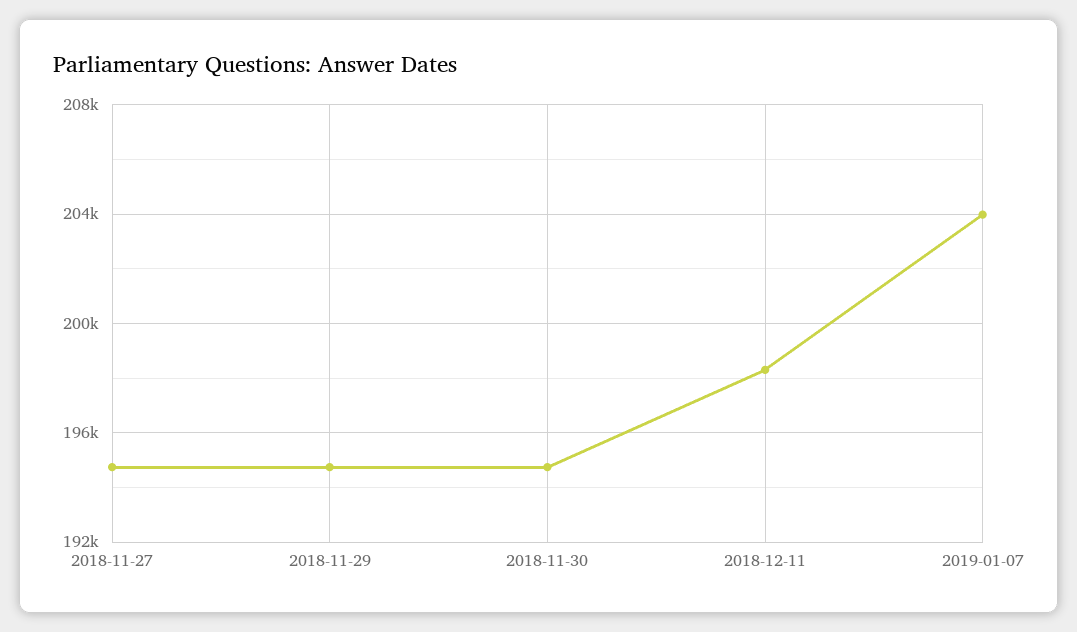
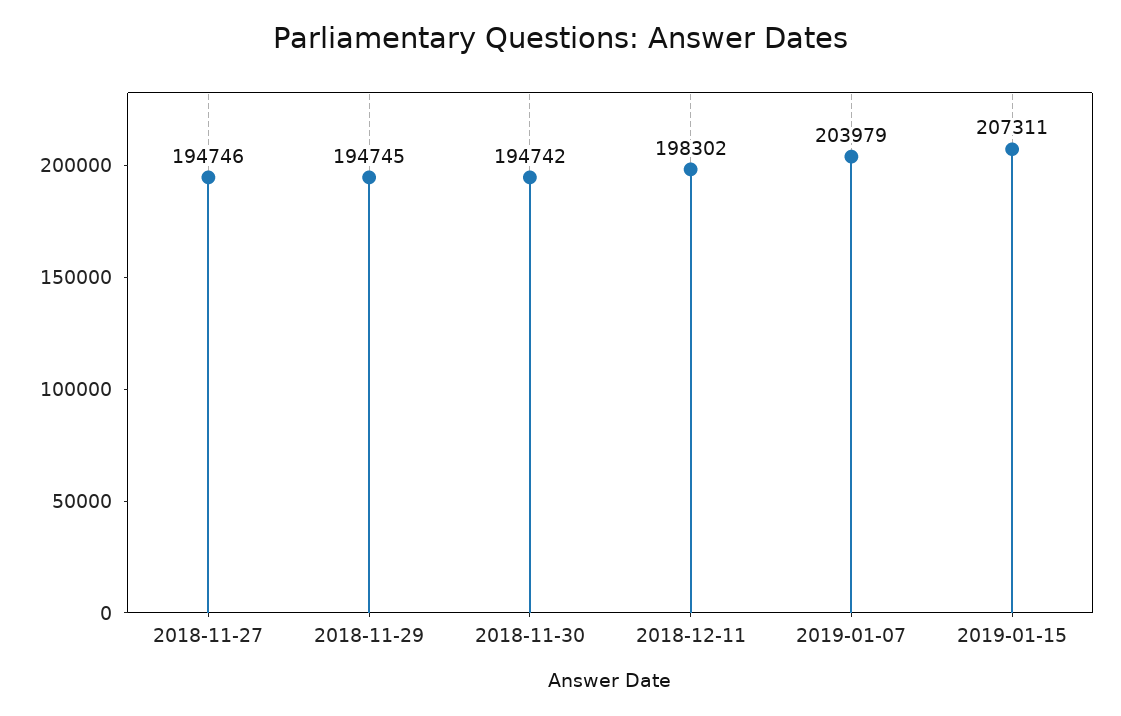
2019-01-15: none -> 207311

